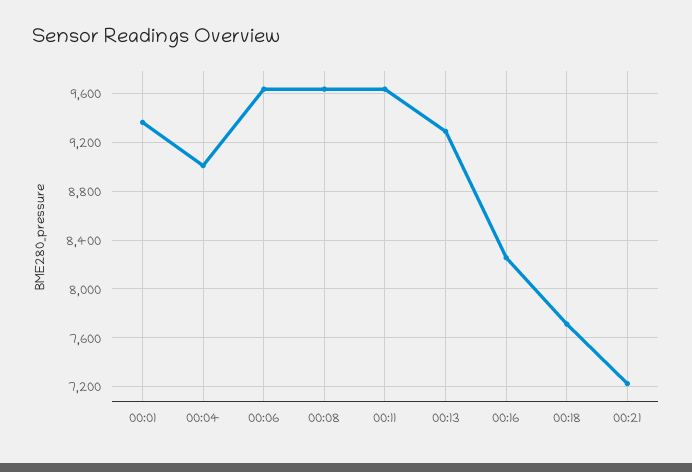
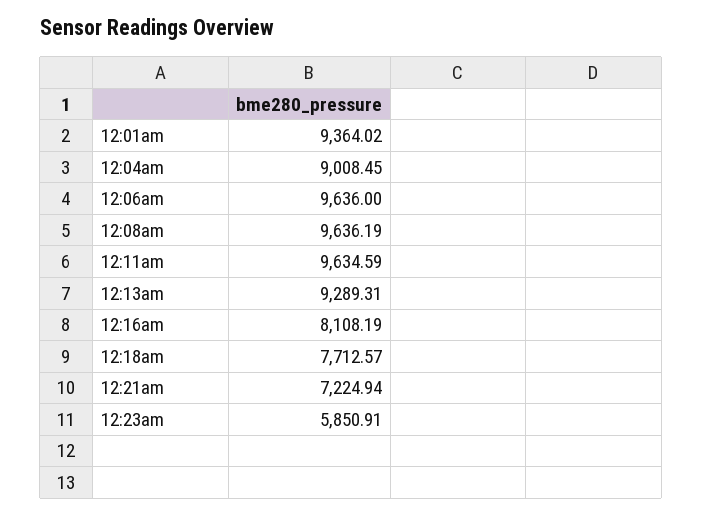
00:16: 8250 -> 8108.19
12:23am: none -> 5850.91

